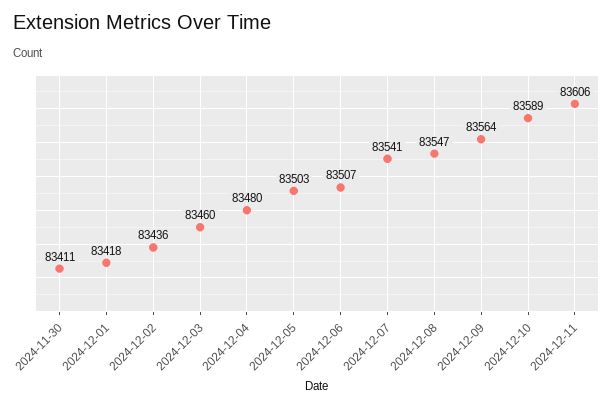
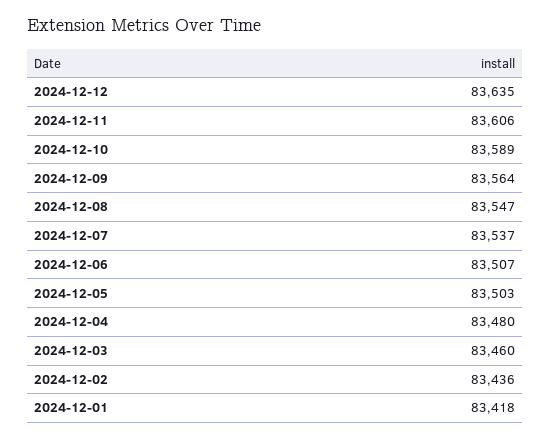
2024-11-30: 83411 -> none
2024-12-07: 83541 -> 83537
2024-12-12: none -> 83635

